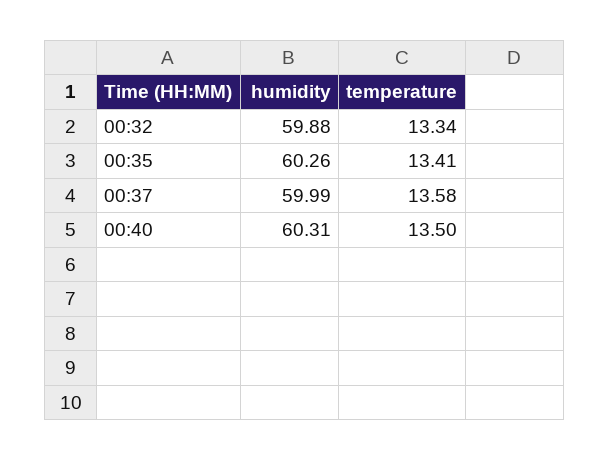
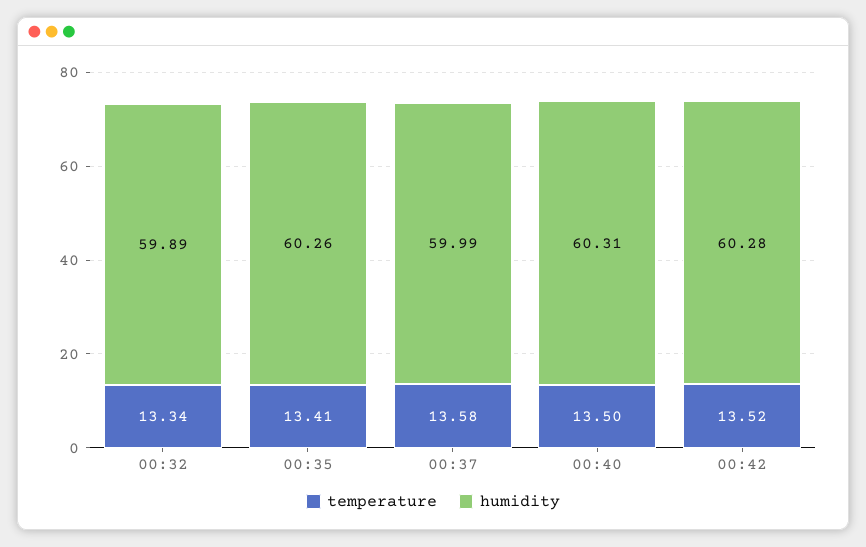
humidity, 00:32: 59.88 -> 59.89
temperature, 00:42: none -> 13.52
humidity, 00:42: none -> 60.28

